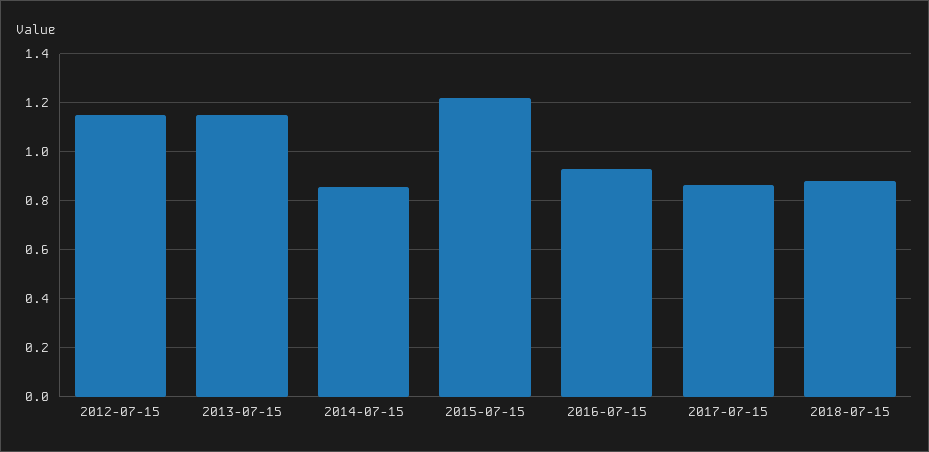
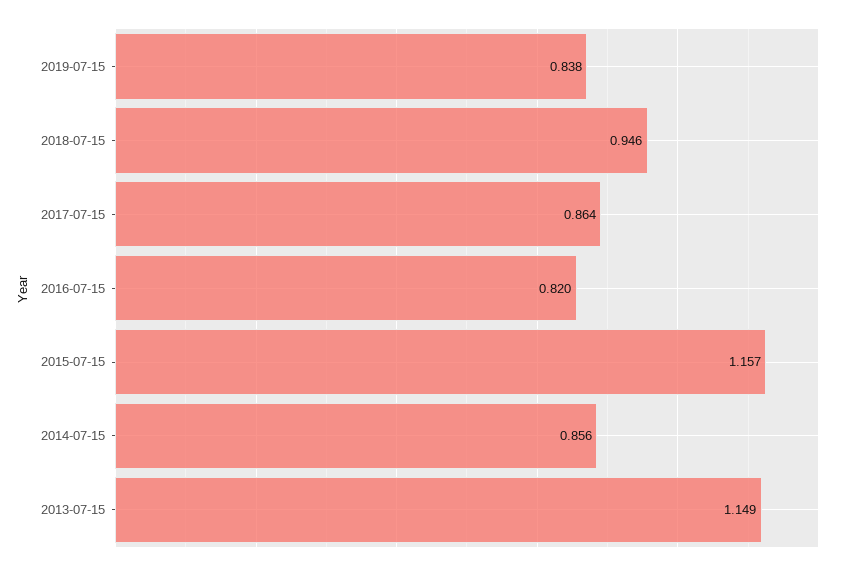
2012-07-15: 1.15 -> none
2015-07-15: 1.225 -> 1.157
2016-07-15: 0.925 -> 0.82
2018-07-15: 0.875 -> 0.946
2019-07-15: none -> 0.838

